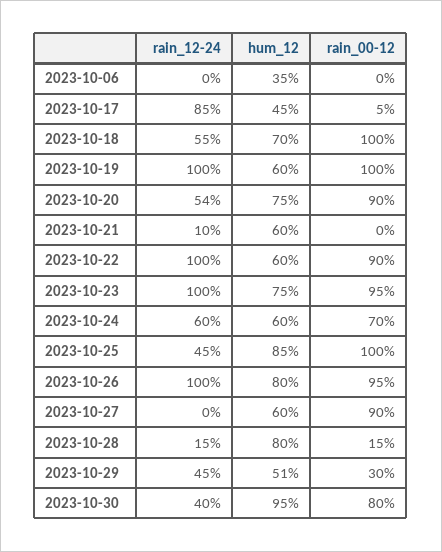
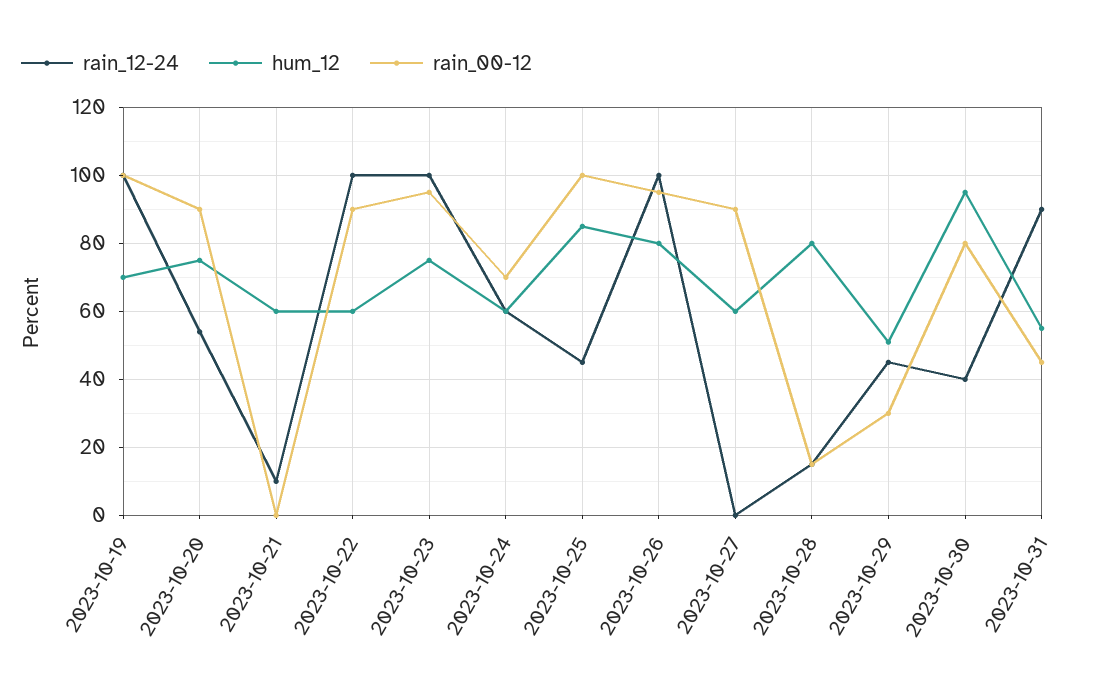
rain_12-24, 2023-10-06: 0 -> none
hum_12, 2023-10-06: 35 -> none
rain_00-12, 2023-10-06: 0 -> none
rain_12-24, 2023-10-17: 85 -> none
hum_12, 2023-10-17: 45 -> none
rain_00-12, 2023-10-17: 5 -> none
rain_12-24, 2023-10-18: 55 -> none
hum_12, 2023-10-18: 70 -> none
rain_00-12, 2023-10-18: 100 -> none
hum_12, 2023-10-19: 60 -> 70
rain_12-24, 2023-10-31: none -> 90
hum_12, 2023-10-31: none -> 55
rain_00-12, 2023-10-31: none -> 45

